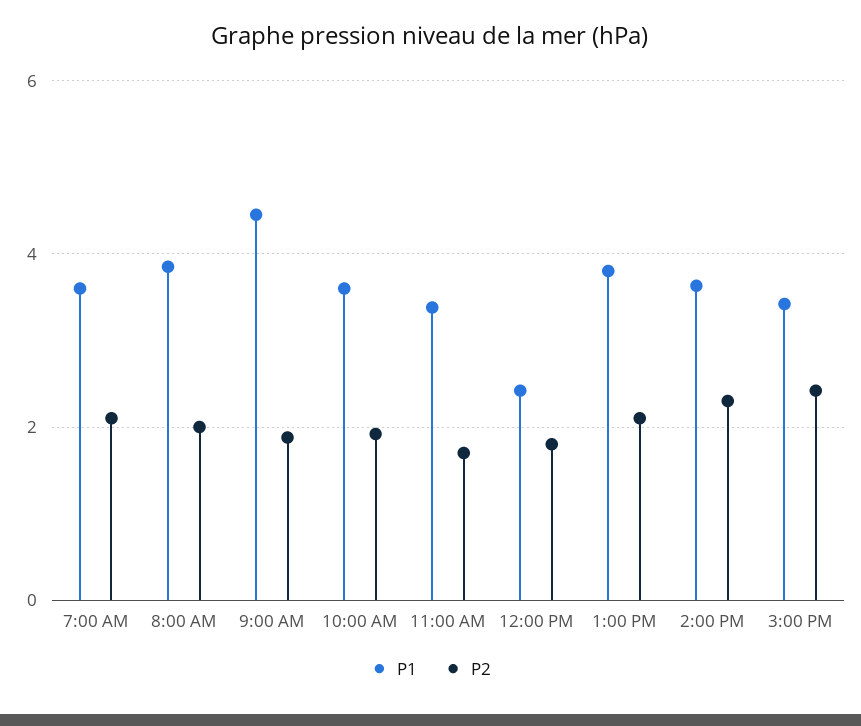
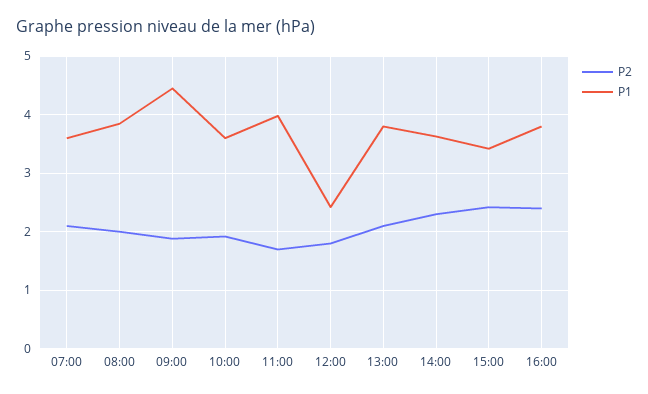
P1, 11:00 AM: 3.4 -> 4
P2, 16:00: none -> 2.4
P1, 16:00: none -> 3.8

